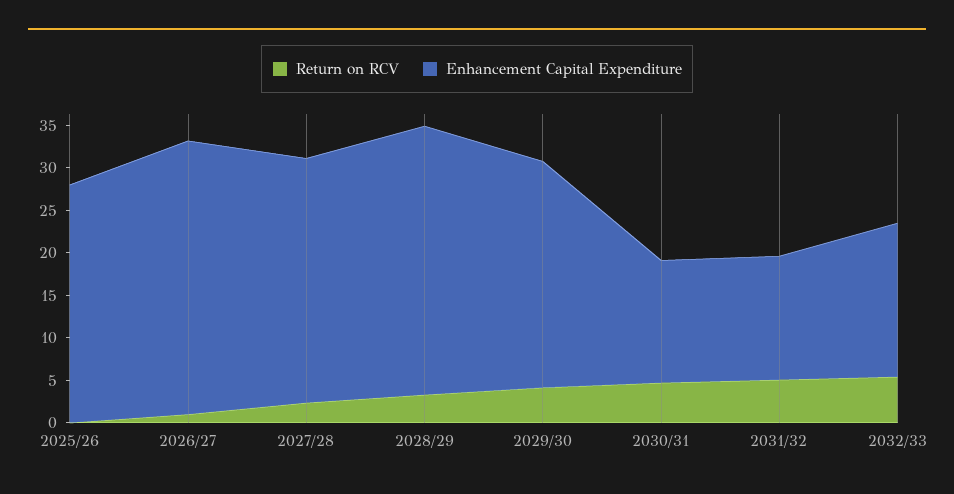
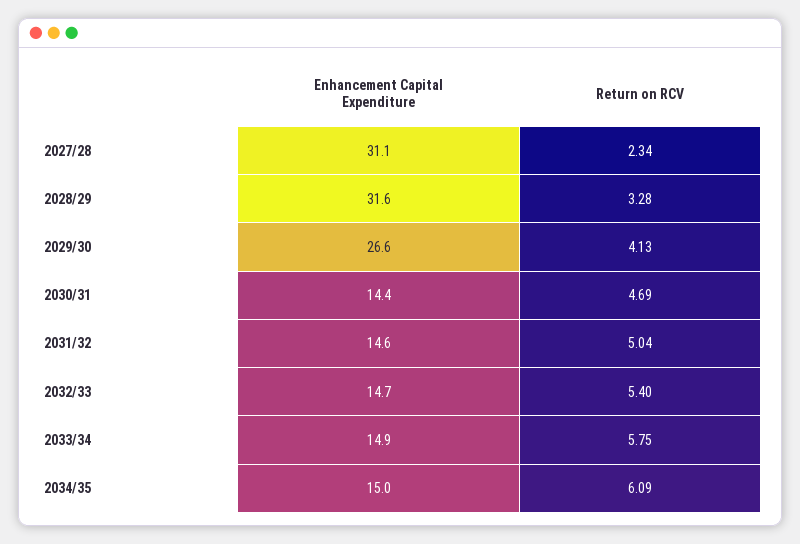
Return on RCV, 2025/26: 0 -> none
Enhancement Capital Expenditure, 2025/26: 28 -> none
Return on RCV, 2026/27: 1 -> none
Enhancement Capital Expenditure, 2026/27: 32 -> none
Enhancement Capital Expenditure, 2027/28: 29 -> 31.1
Enhancement Capital Expenditure, 2032/33: 18 -> 14.7
Enhancement Capital Expenditure, 2033/34: none -> 14.9
Return on RCV, 2033/34: none -> 5.75
Enhancement Capital Expenditure, 2034/35: none -> 15
Return on RCV, 2034/35: none -> 6.09

